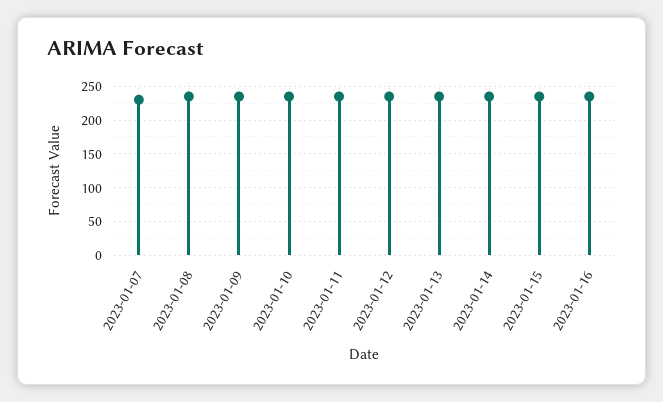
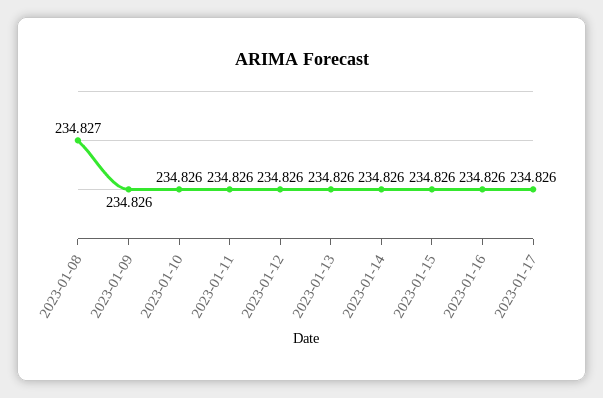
2023-01-07: 230 -> none
2023-01-17: none -> 234.826

